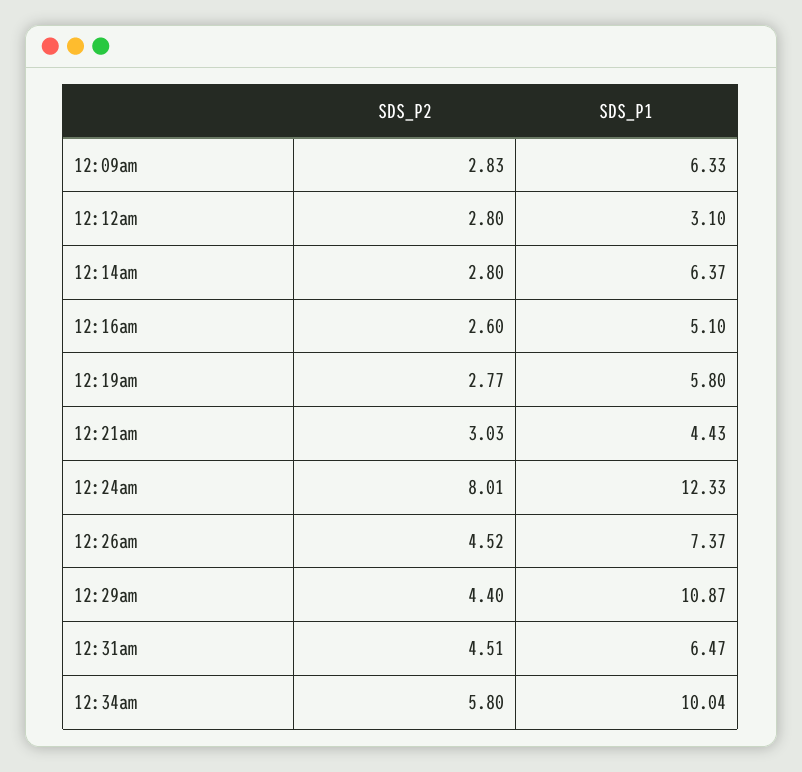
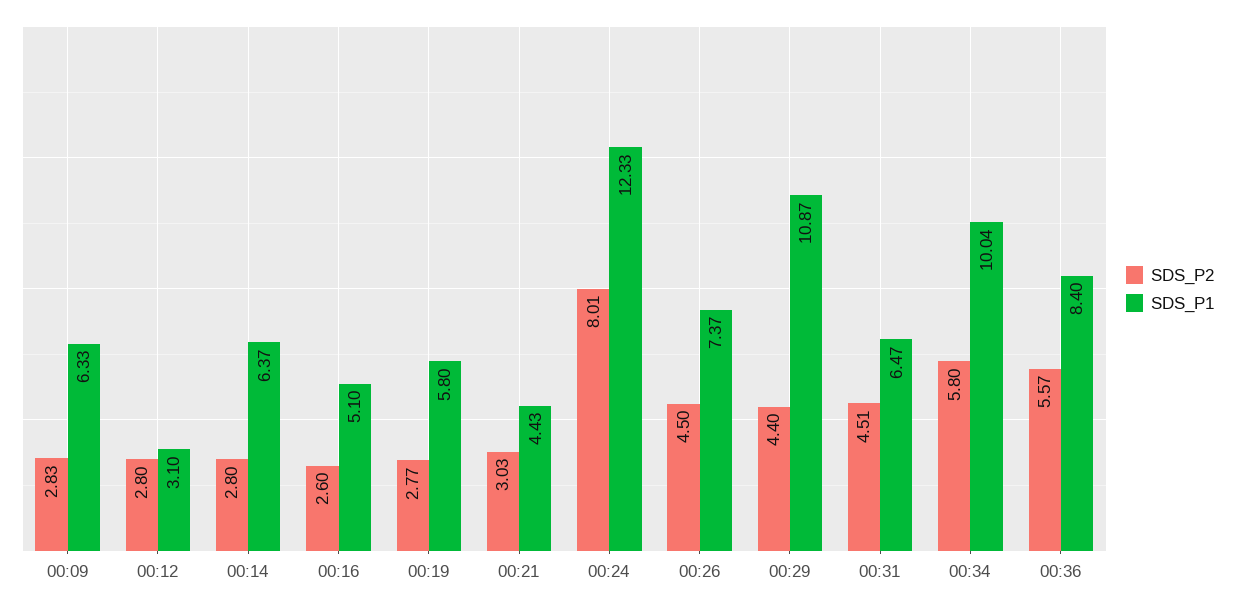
SDS_P2, 12:26am: 4.52 -> 4.5
SDS_P2, 00:36: none -> 5.57
SDS_P1, 00:36: none -> 8.4

